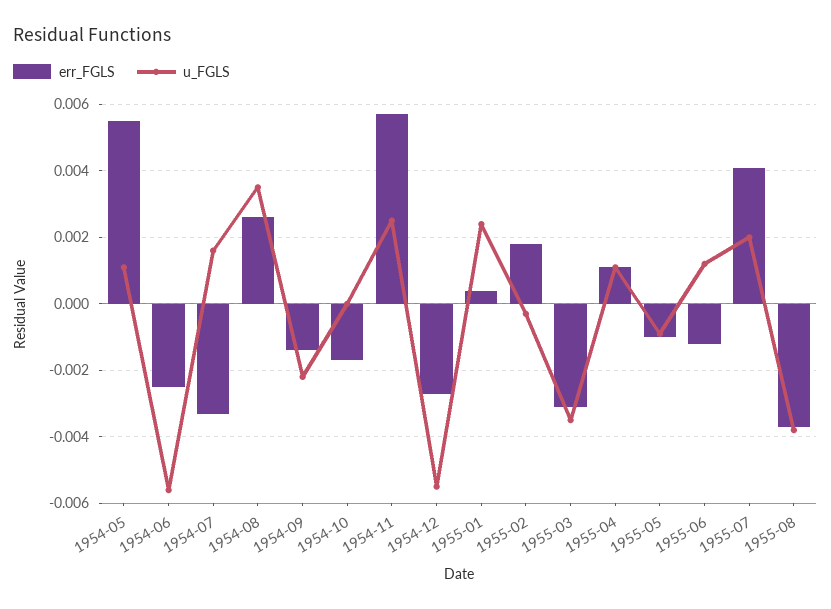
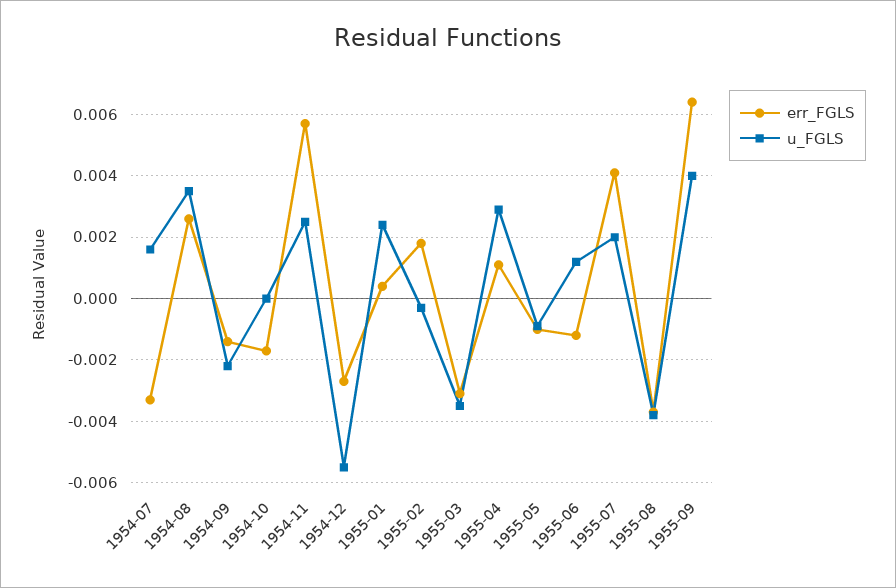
err_FGLS, 1954-05: 0.0055 -> none
u_FGLS, 1954-05: 0.001 -> none
err_FGLS, 1954-06: -0.0025 -> none
u_FGLS, 1954-06: -0.0055 -> none
u_FGLS, 1955-04: 0.001 -> 0.003
err_FGLS, 1955-09: none -> 0.0065
u_FGLS, 1955-09: none -> 0.004

